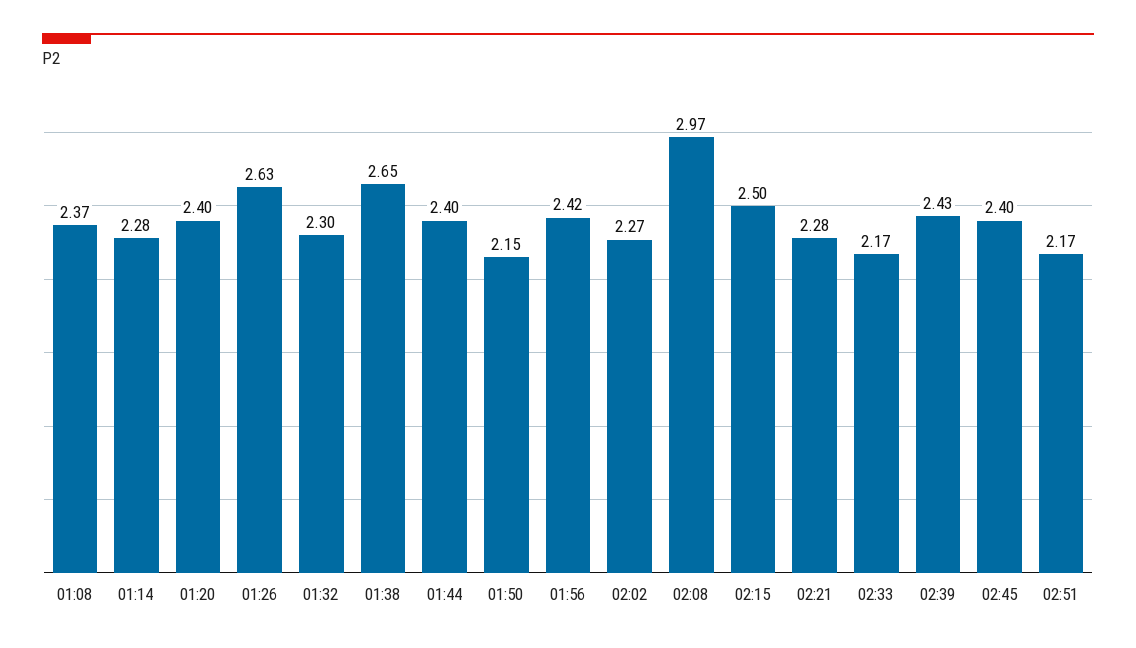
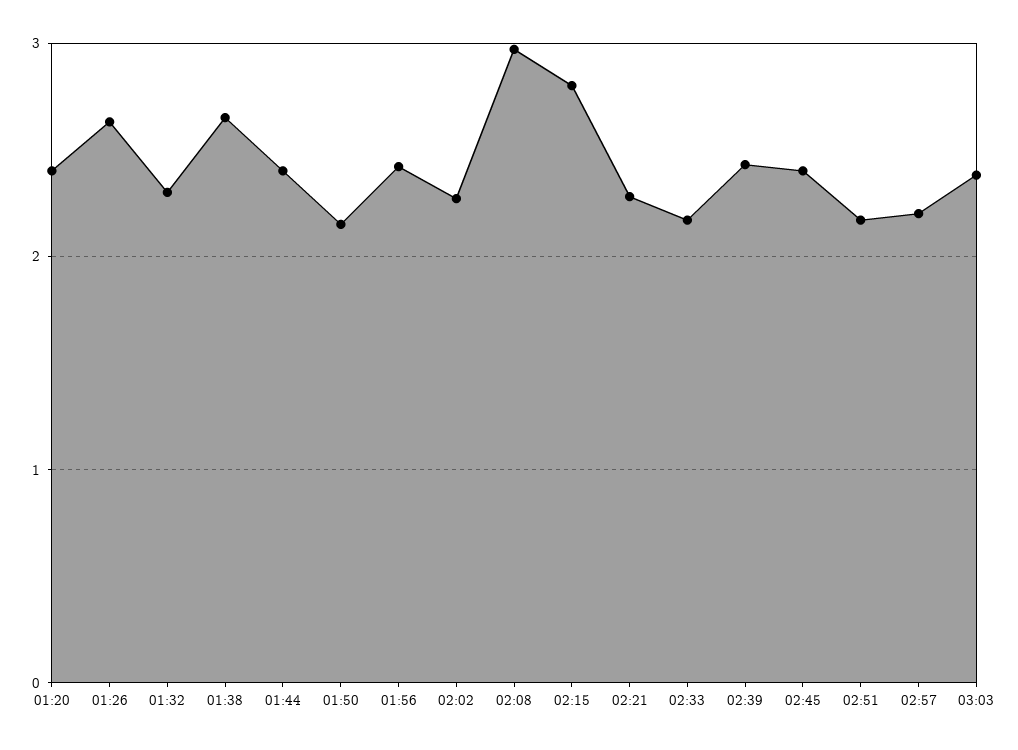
01:08: 2.37 -> none
01:14: 2.28 -> none
02:15: 2.5 -> 2.8
02:57: none -> 2.2
03:03: none -> 2.4

